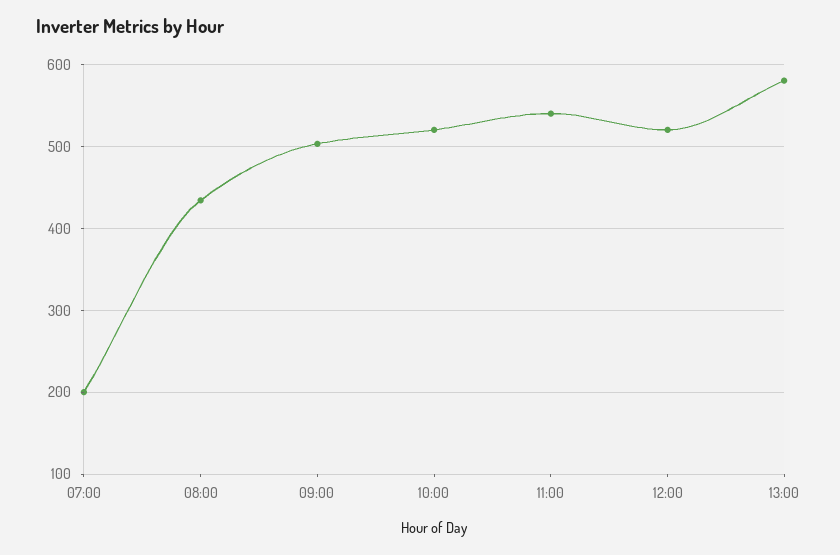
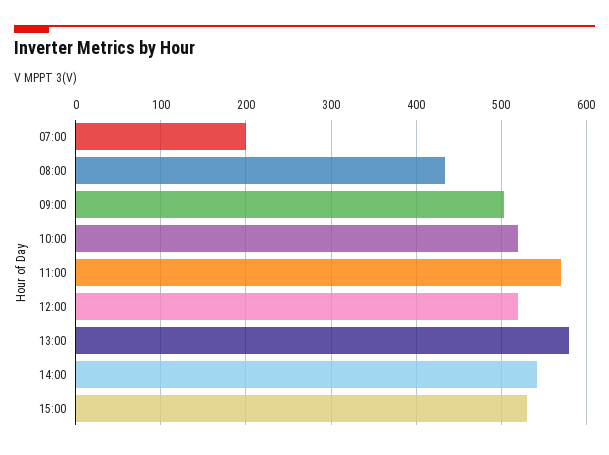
11:00: 540 -> 570
14:00: none -> 540
15:00: none -> 530

